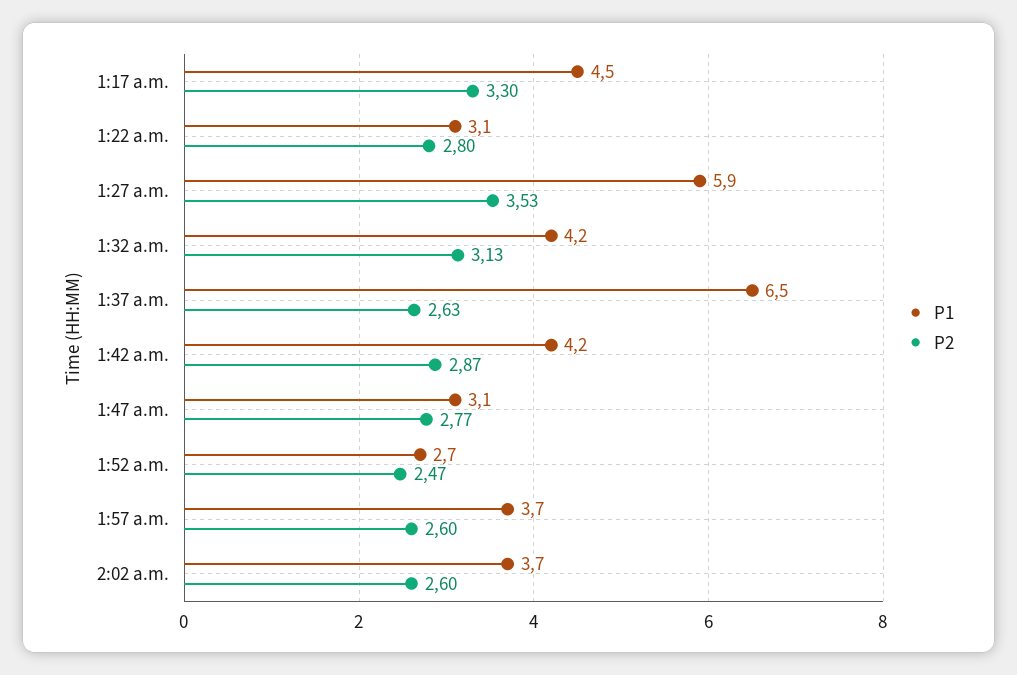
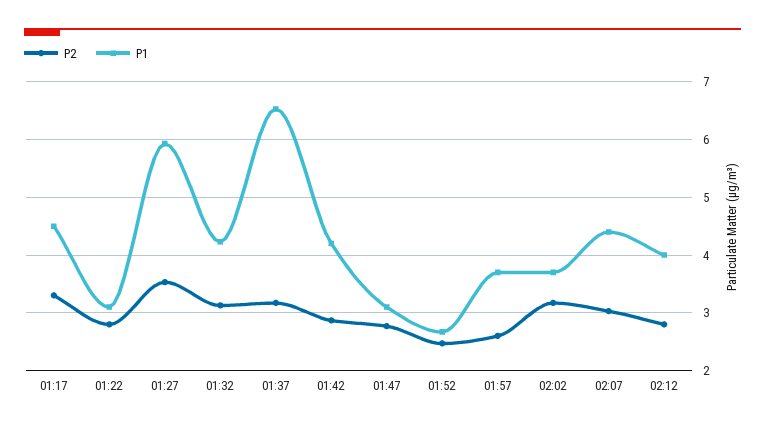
P2, 1:37 a.m.: 2.63 -> 3.2
P2, 2:02 a.m.: 2.6 -> 3.2
P2, 02:07: none -> 3
P1, 02:07: none -> 4.4
P2, 02:12: none -> 2.8
P1, 02:12: none -> 4

